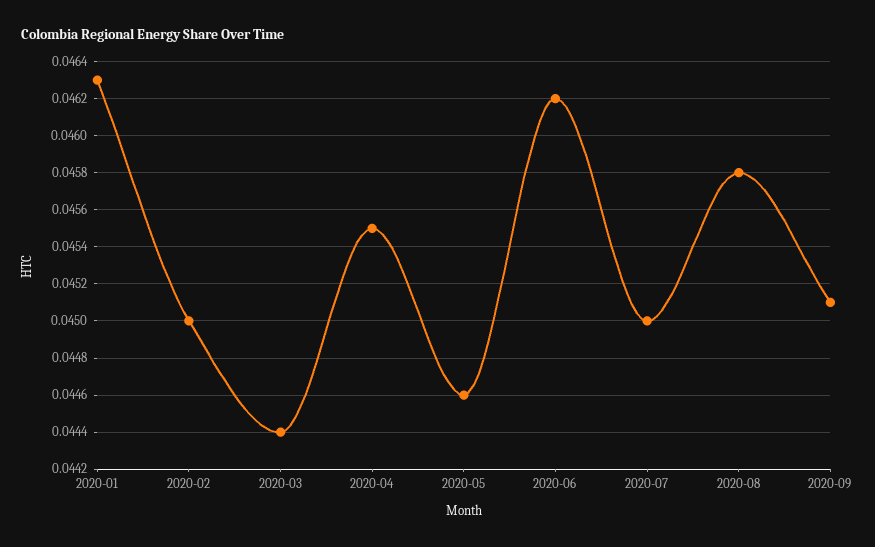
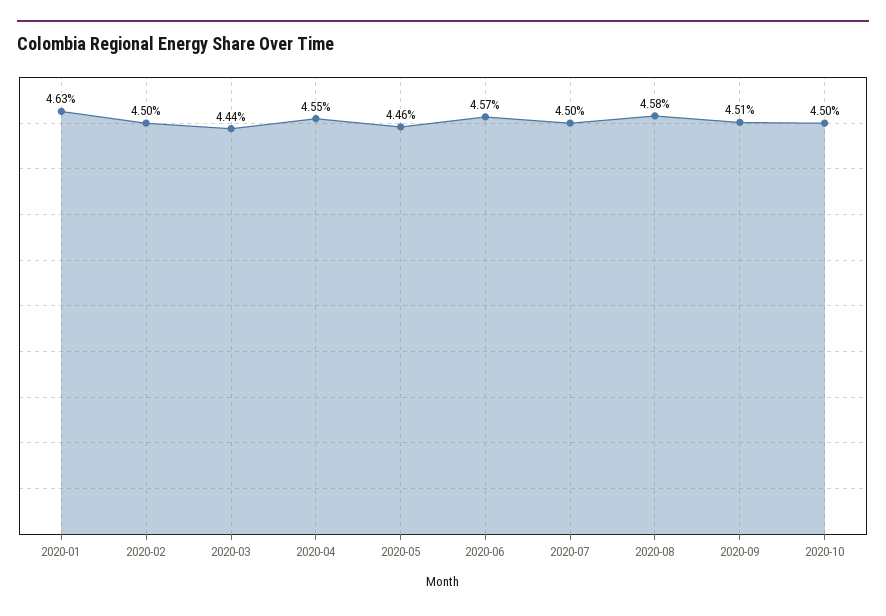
2020-06: 0.0462 -> 0.0457
2020-10: none -> 0.045

